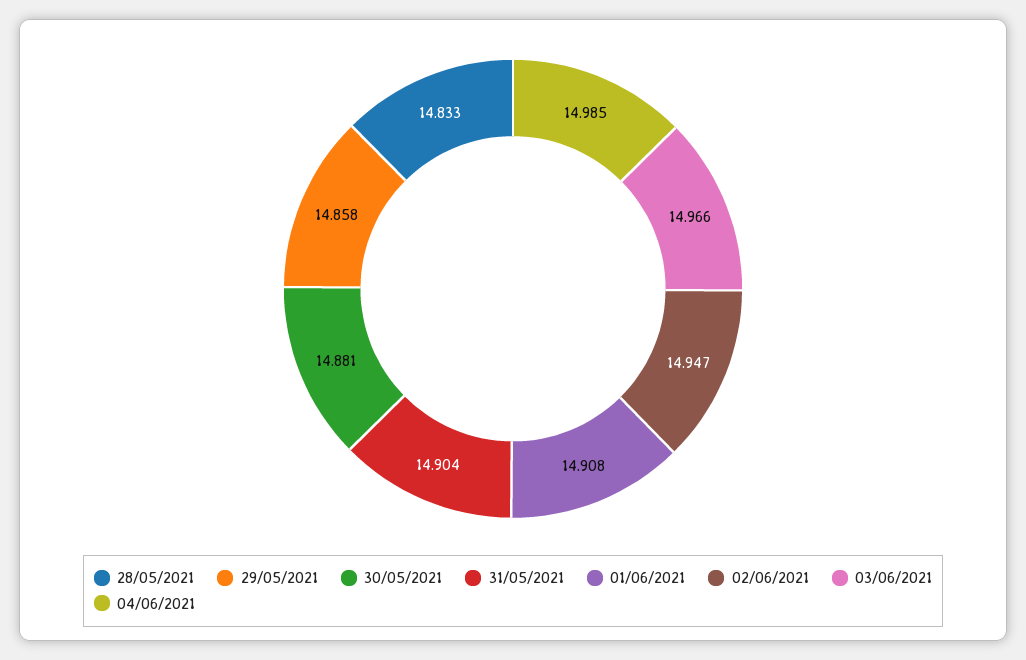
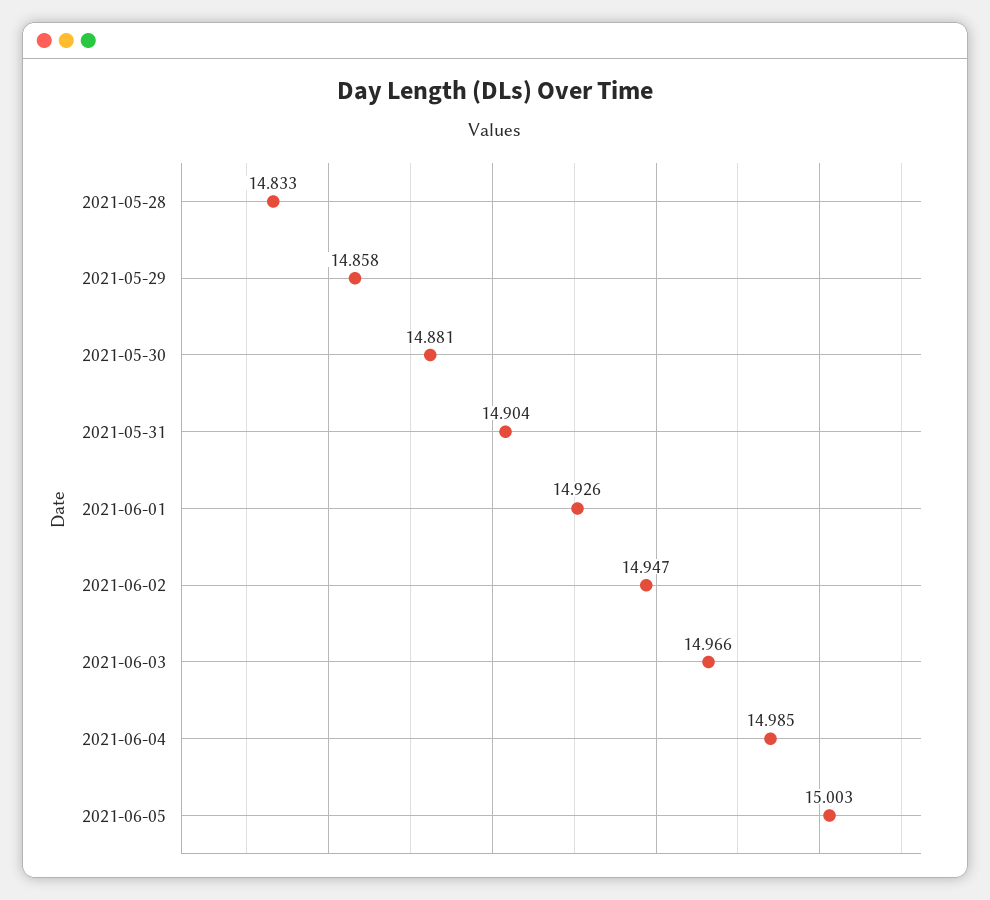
01/06/2021: 14.908 -> 14.926
2021-06-05: none -> 15.003

